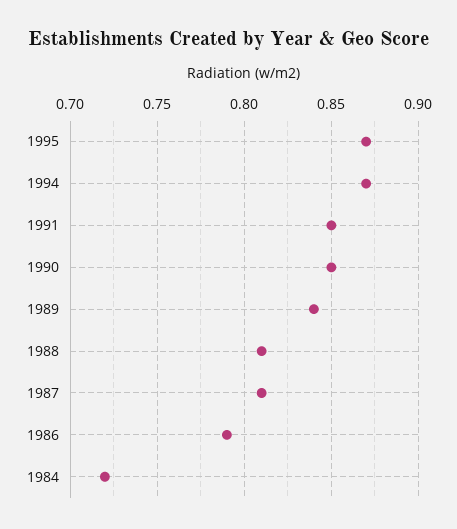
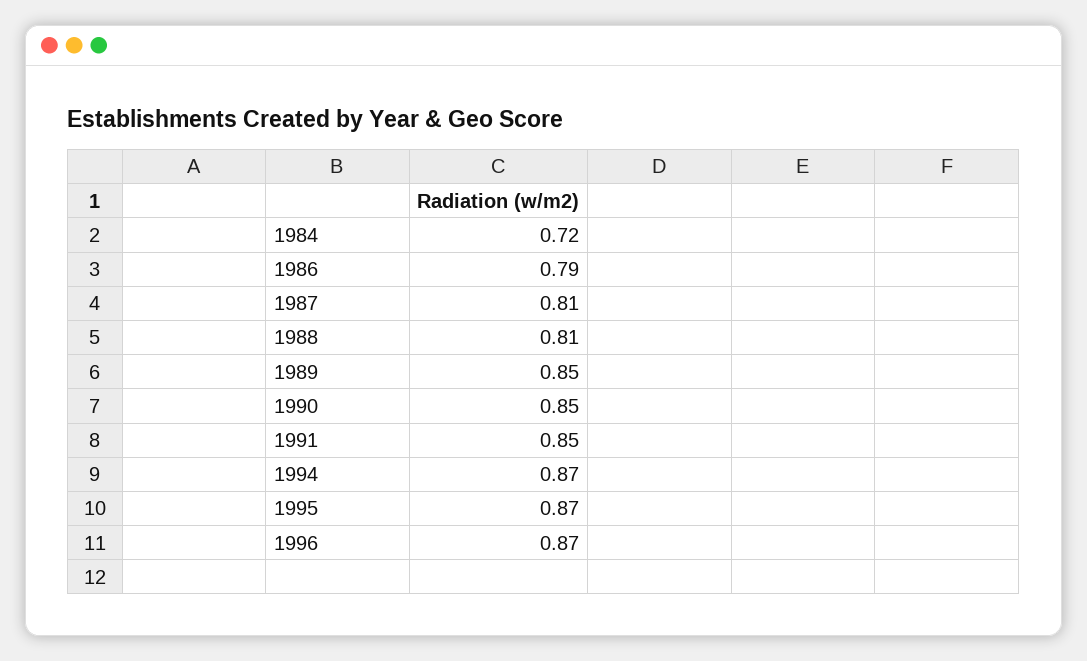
1989: 0.84 -> 0.85
1996: none -> 0.87

